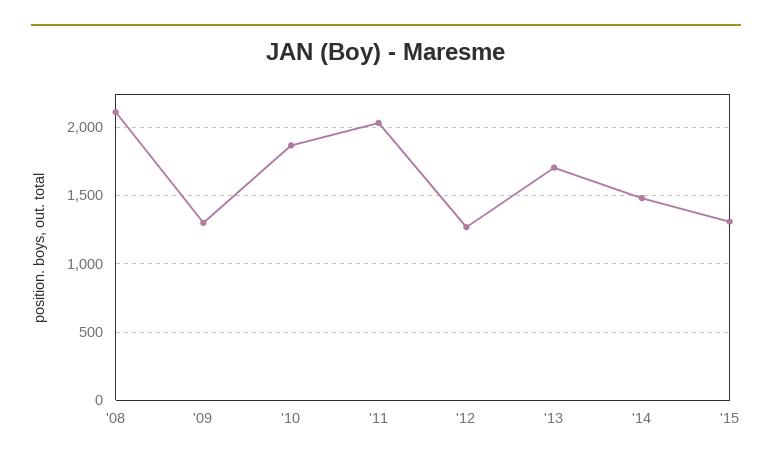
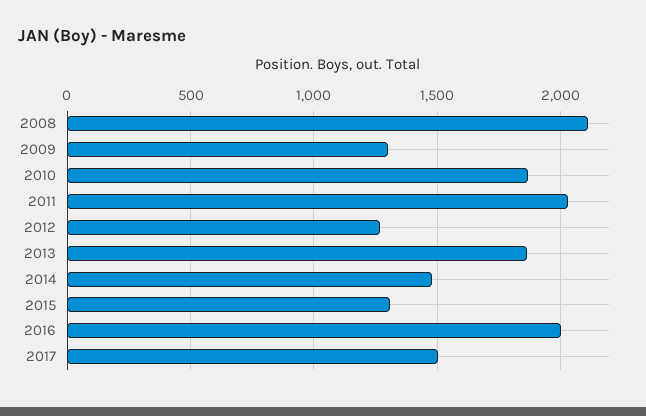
'13: 1700 -> 1850
2016: none -> 2000
2017: none -> 1500

